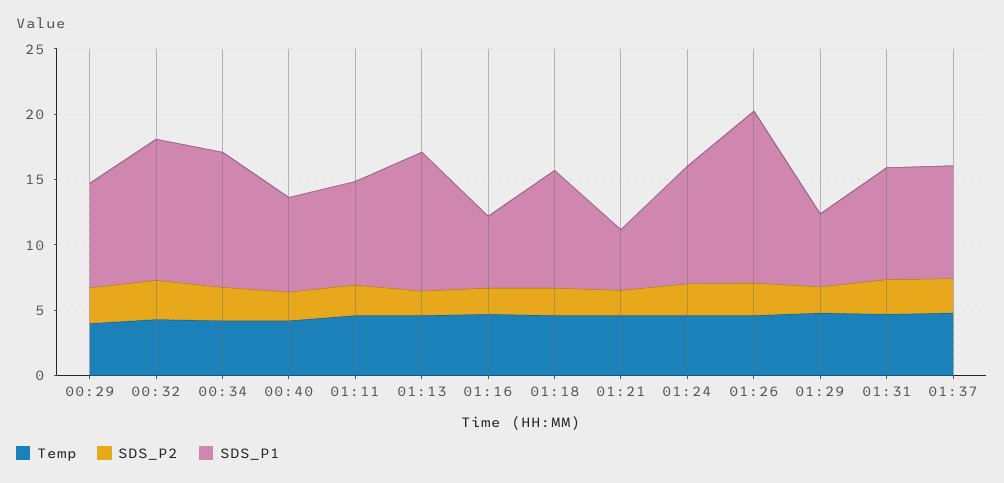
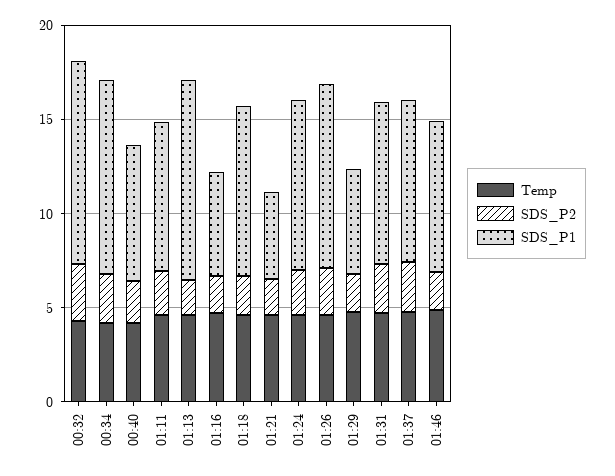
Temp, 00:29: 4 -> none
SDS_P2, 00:29: 3 -> none
SDS_P1, 00:29: 8 -> none
SDS_P1, 01:26: 13 -> 10
Temp, 01:46: none -> 5
SDS_P2, 01:46: none -> 2
SDS_P1, 01:46: none -> 8

